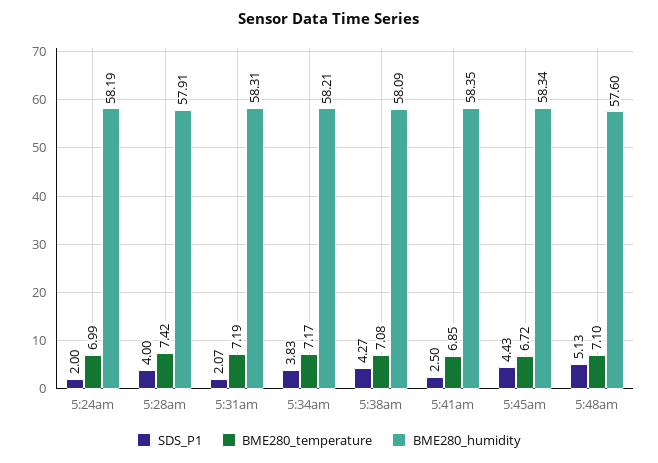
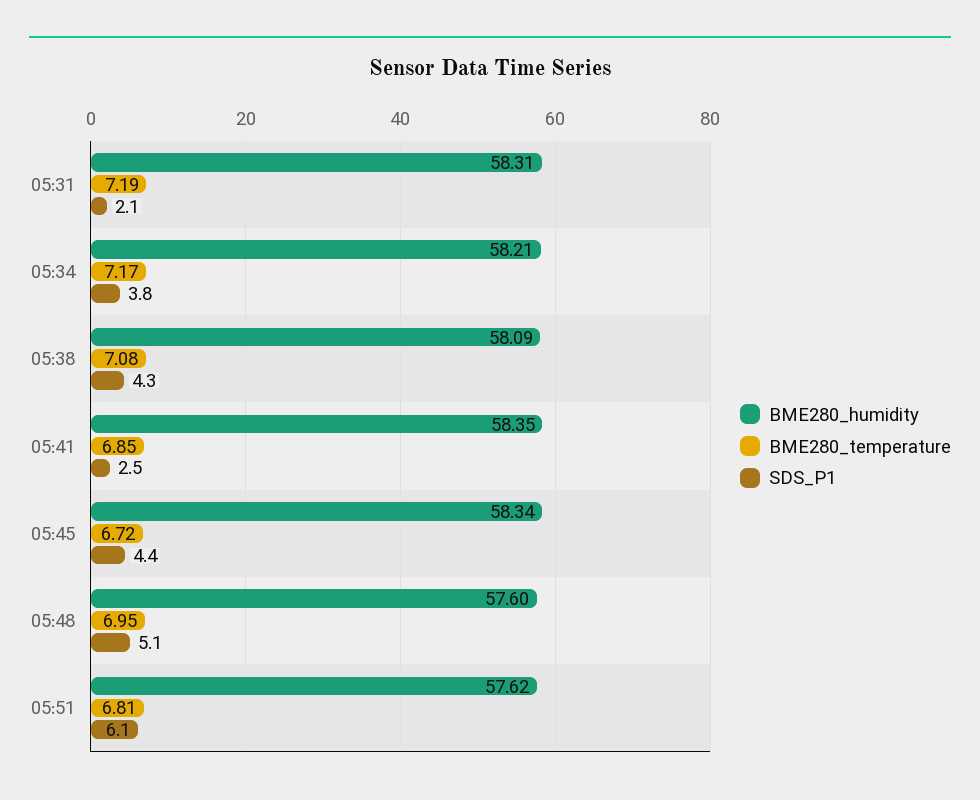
SDS_P1, 5:24am: 2 -> none
BME280_temperature, 5:24am: 6.99 -> none
BME280_humidity, 5:24am: 58.19 -> none
SDS_P1, 5:28am: 4 -> none
BME280_temperature, 5:28am: 7.42 -> none
BME280_humidity, 5:28am: 57.91 -> none
BME280_temperature, 5:48am: 7.1 -> 6.95
BME280_humidity, 05:51: none -> 57.62
BME280_temperature, 05:51: none -> 6.81
SDS_P1, 05:51: none -> 6.1

